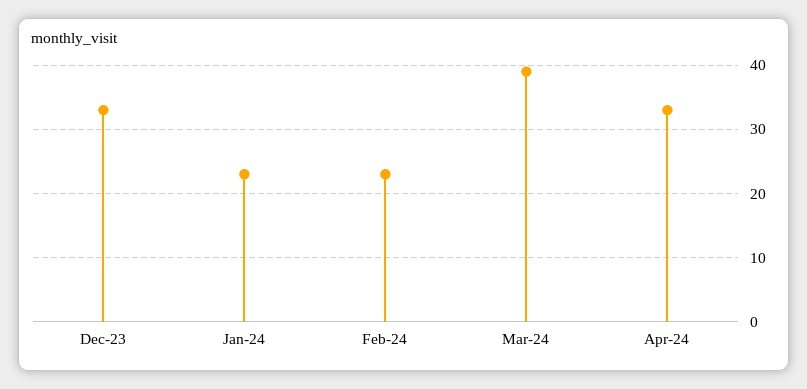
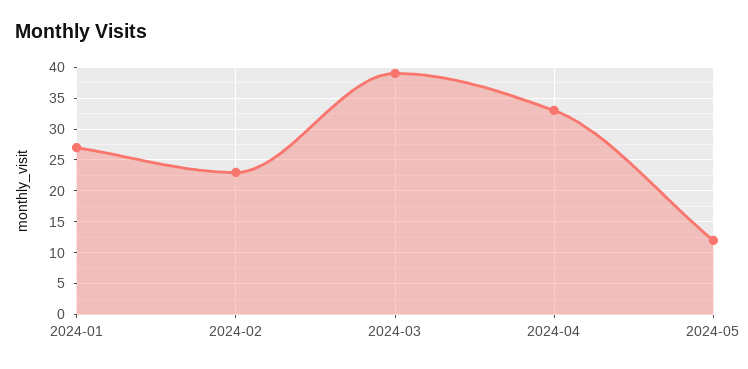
Dec-23: 33 -> none
Jan-24: 23 -> 27
2024-05: none -> 12

